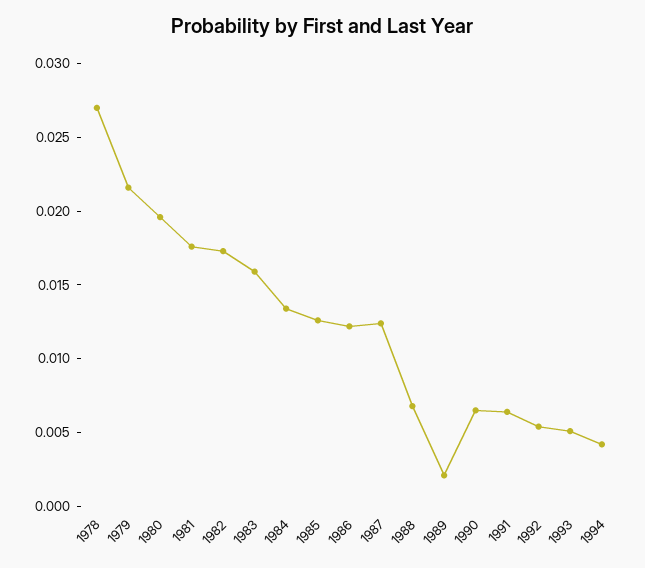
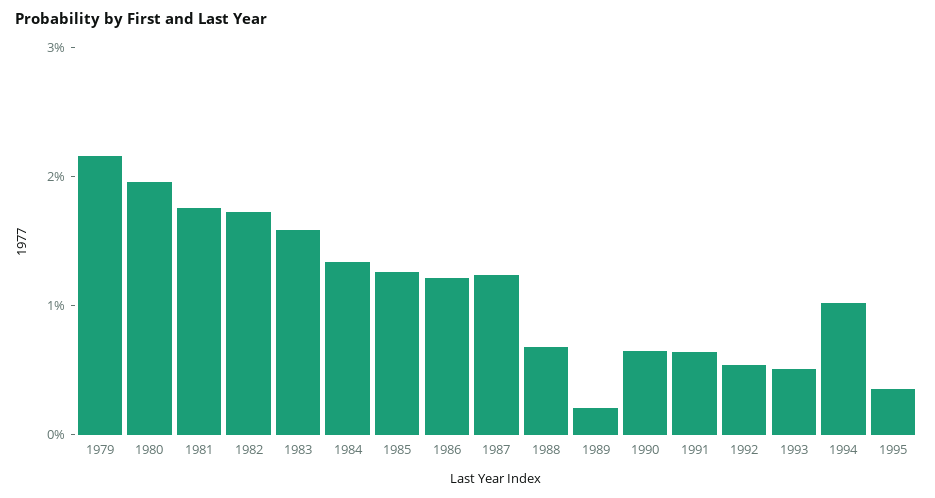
1978: 0.027 -> none
1994: 0.004 -> 0.01
1995: none -> 0.004

